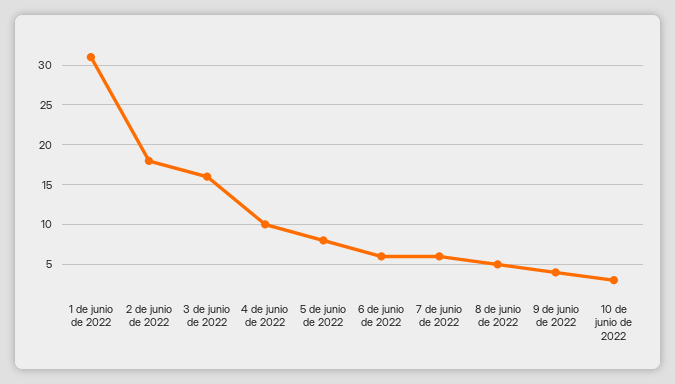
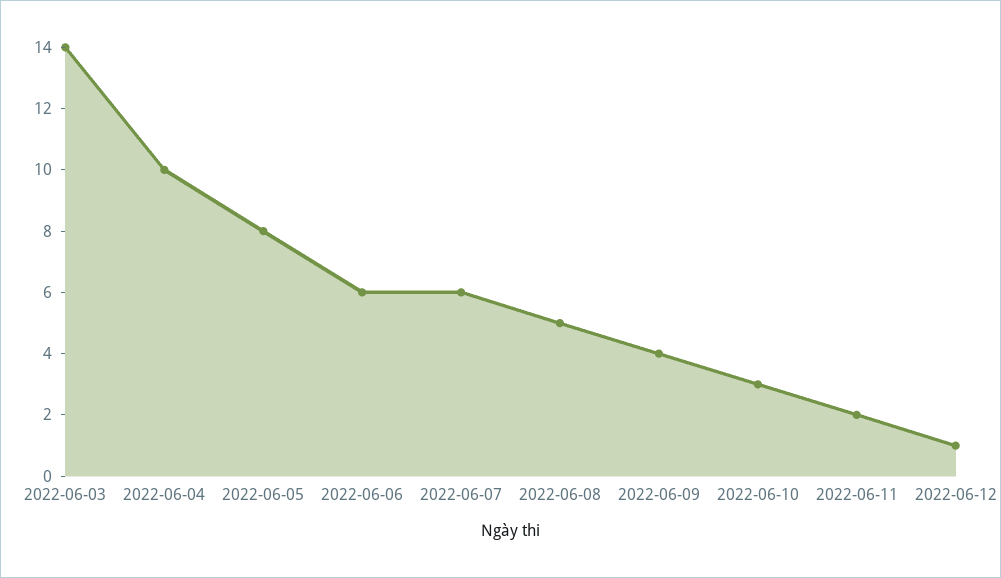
1 de junio de 2022: 31 -> none
2 de junio de 2022: 18 -> none
3 de junio de 2022: 16 -> 14
2022-06-11: none -> 2
2022-06-12: none -> 1

